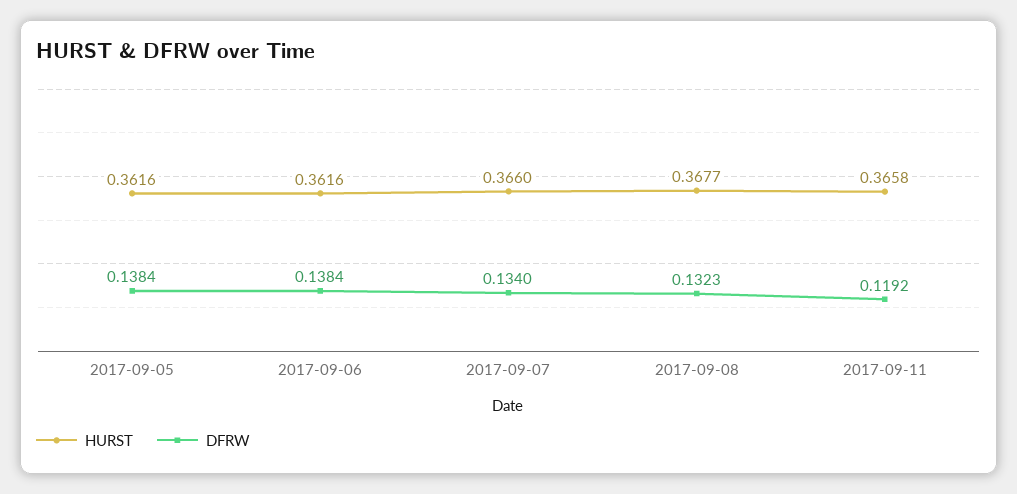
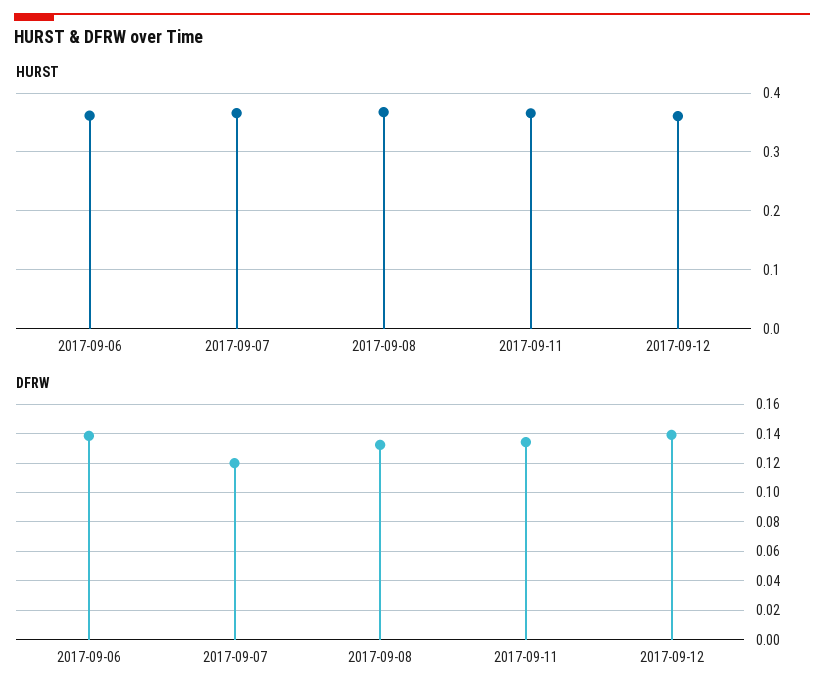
HURST, 2017-09-05: 0.3616 -> none
DFRW, 2017-09-05: 0.1384 -> none
DFRW, 2017-09-07: 0.134 -> 0.12
DFRW, 2017-09-11: 0.1192 -> 0.135
HURST, 2017-09-12: none -> 0.36
DFRW, 2017-09-12: none -> 0.14

